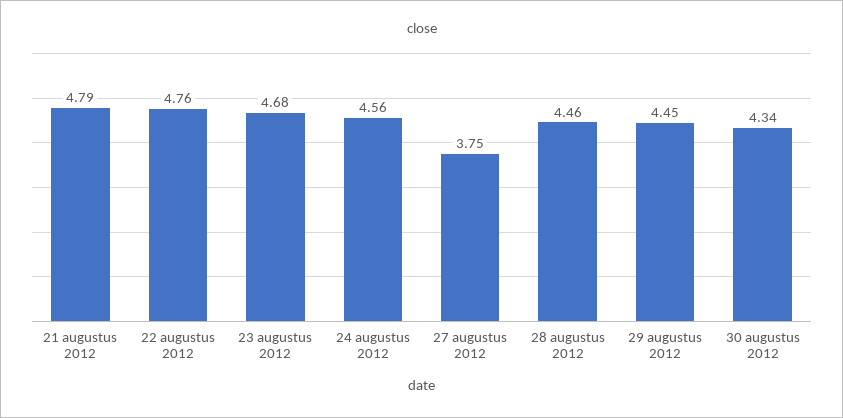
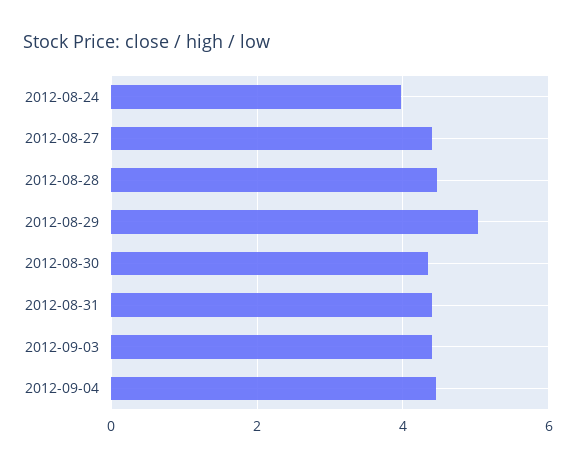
21 augustus 2012: 4.79 -> none
22 augustus 2012: 4.76 -> none
23 augustus 2012: 4.68 -> none
24 augustus 2012: 4.56 -> 4
27 augustus 2012: 3.75 -> 4.4
29 augustus 2012: 4.45 -> 5
2012-08-31: none -> 4.4
2012-09-03: none -> 4.4
2012-09-04: none -> 4.4

